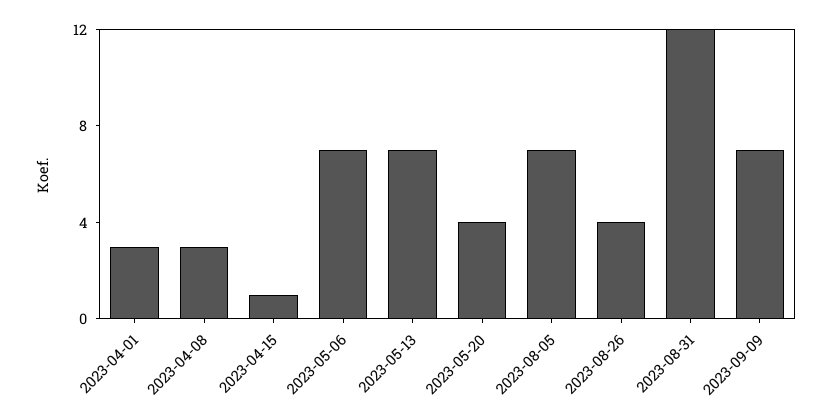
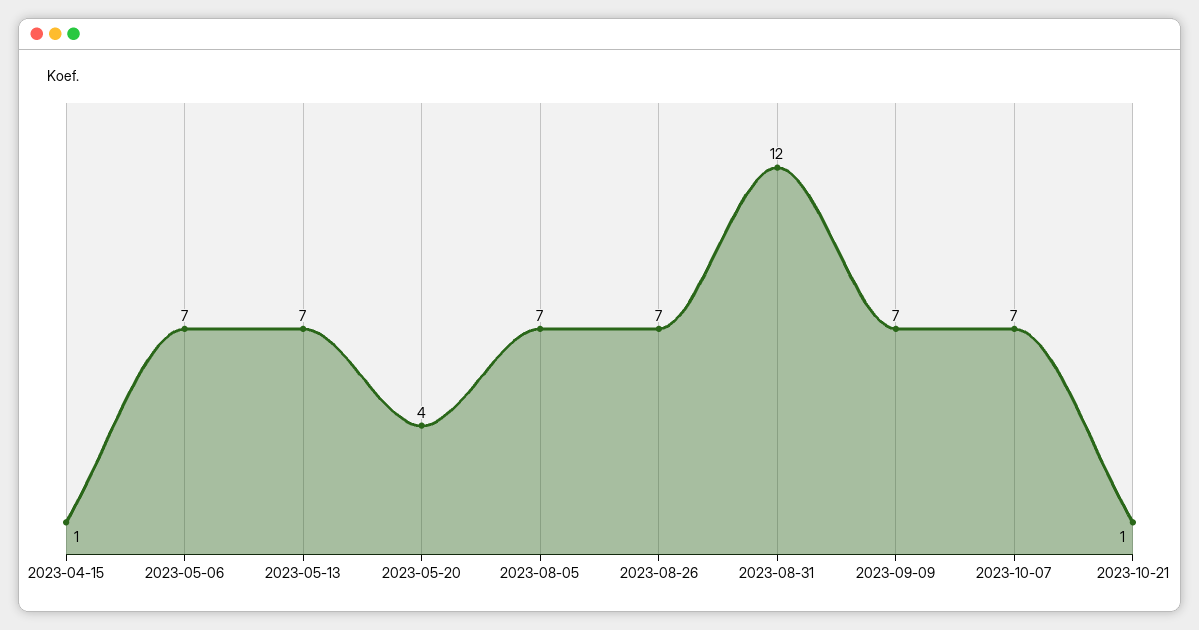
2023-04-01: 3 -> none
2023-04-08: 3 -> none
2023-08-26: 4 -> 7
2023-10-07: none -> 7
2023-10-21: none -> 1

